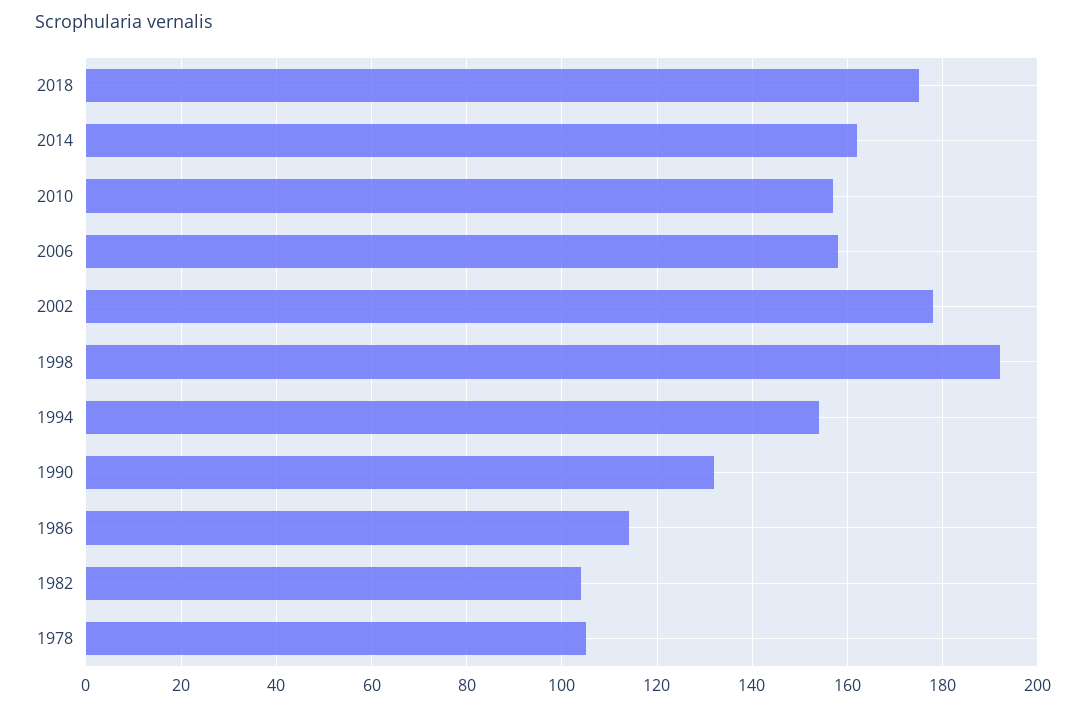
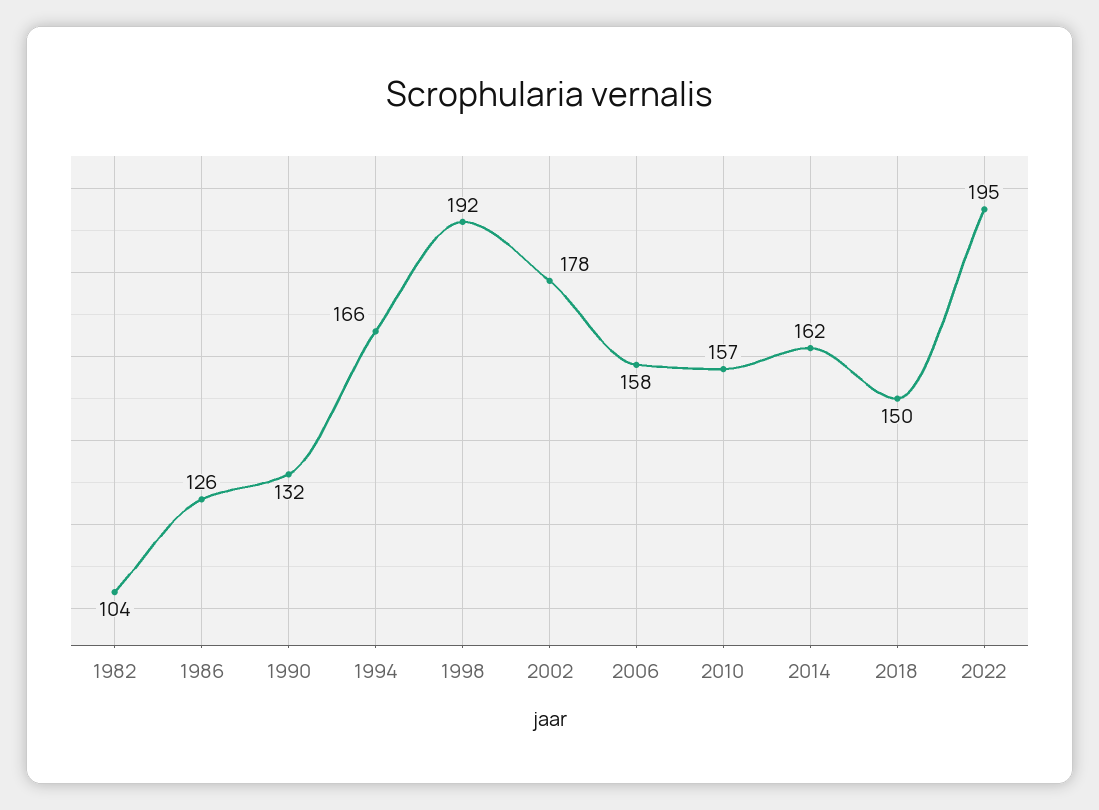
2018: 175 -> 150
1994: 155 -> 166
1986: 115 -> 126
1978: 105 -> none
2022: none -> 195

